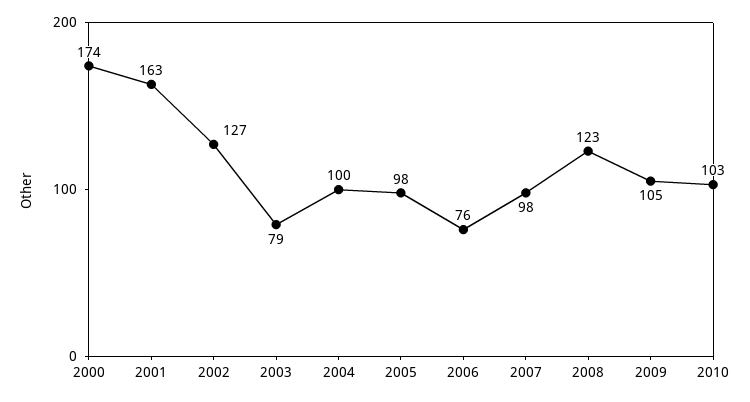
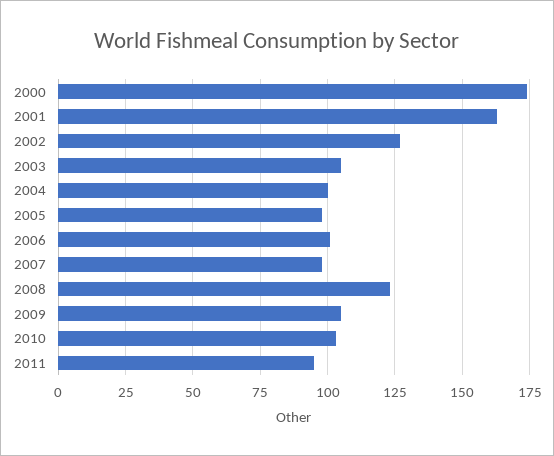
2003: 79 -> 105
2006: 76 -> 100
2011: none -> 95

